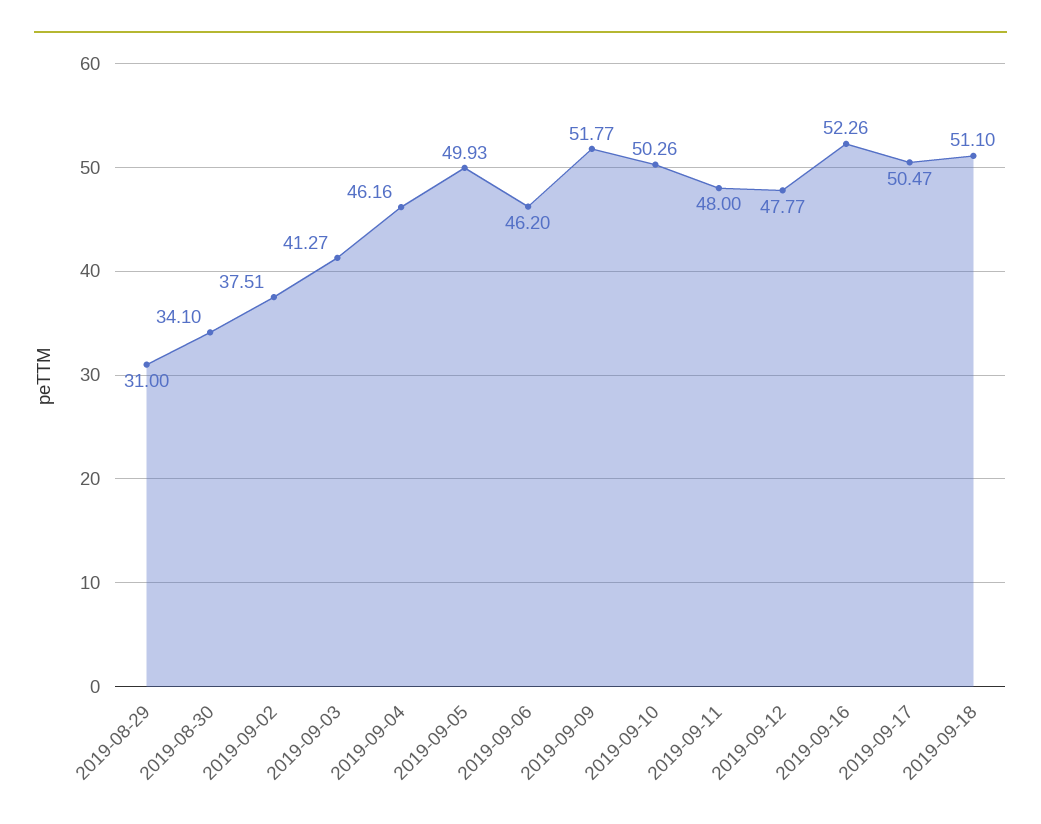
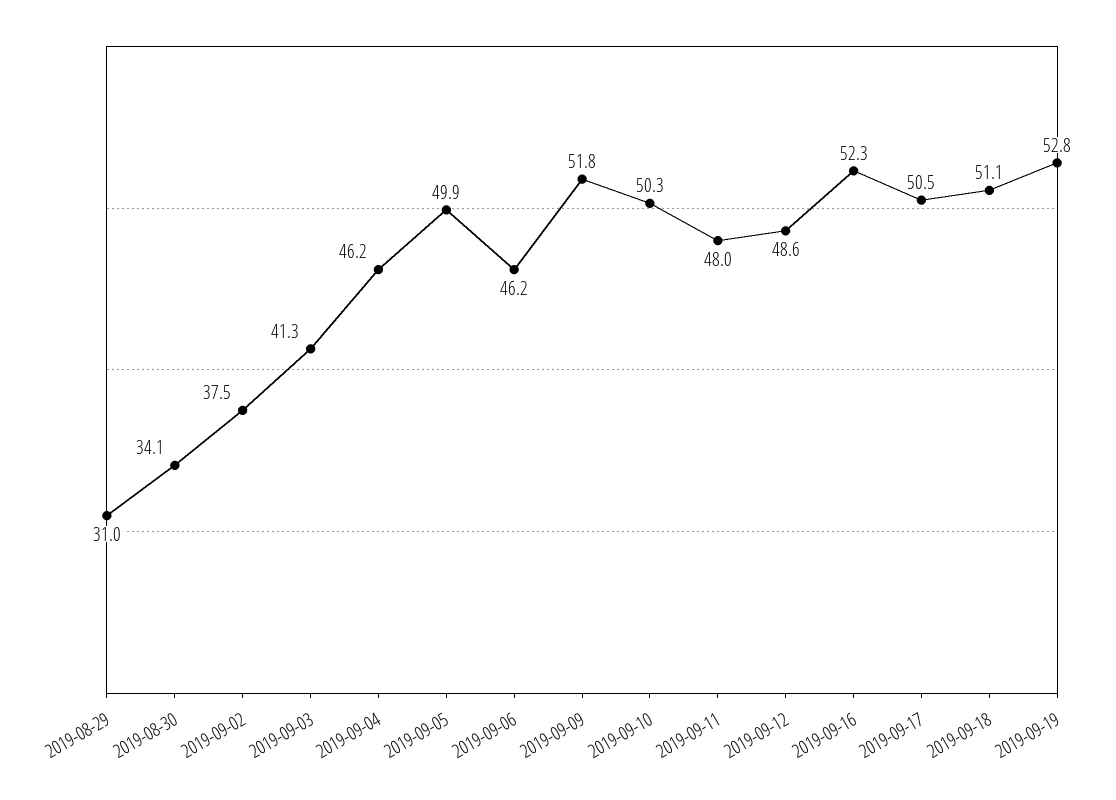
2019-09-12: 47.77 -> 48.6
2019-09-19: none -> 52.8

